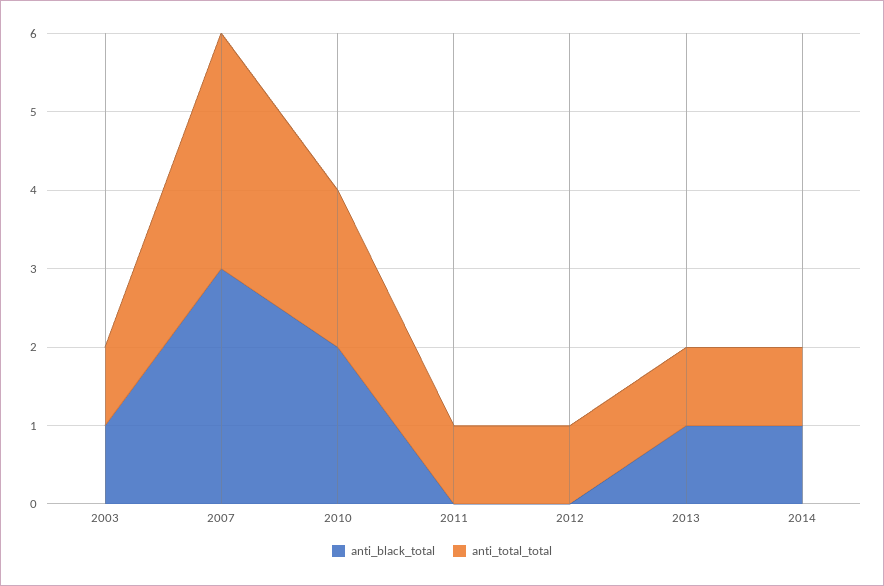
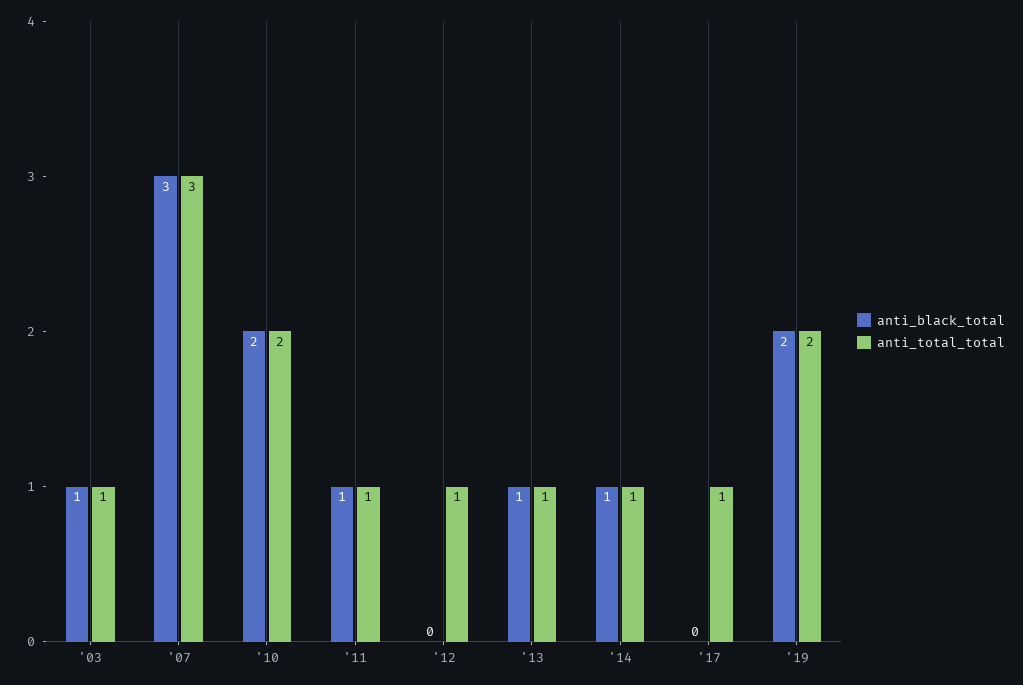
anti_black_total, 2011: 0 -> 1
anti_black_total, '17: none -> 0
anti_total_total, '17: none -> 1
anti_black_total, '19: none -> 2
anti_total_total, '19: none -> 2

